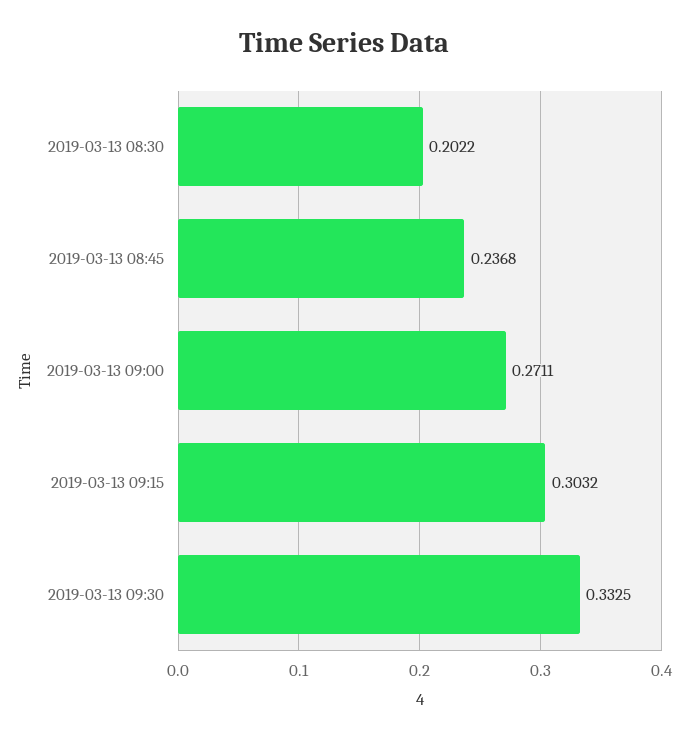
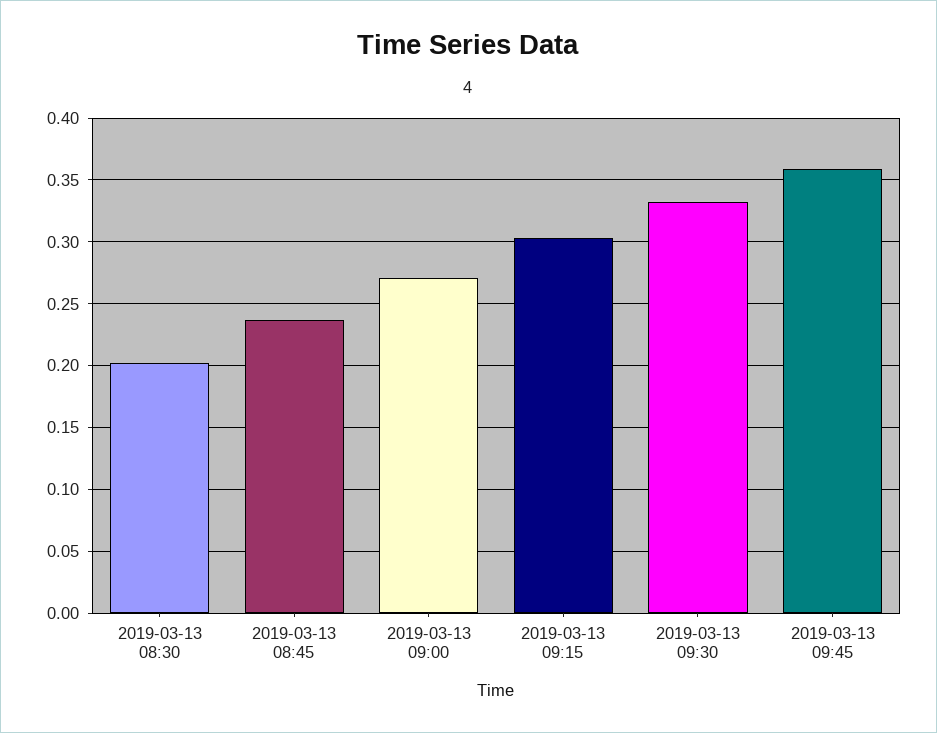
2019-03-13 09:45: none -> 0.36

